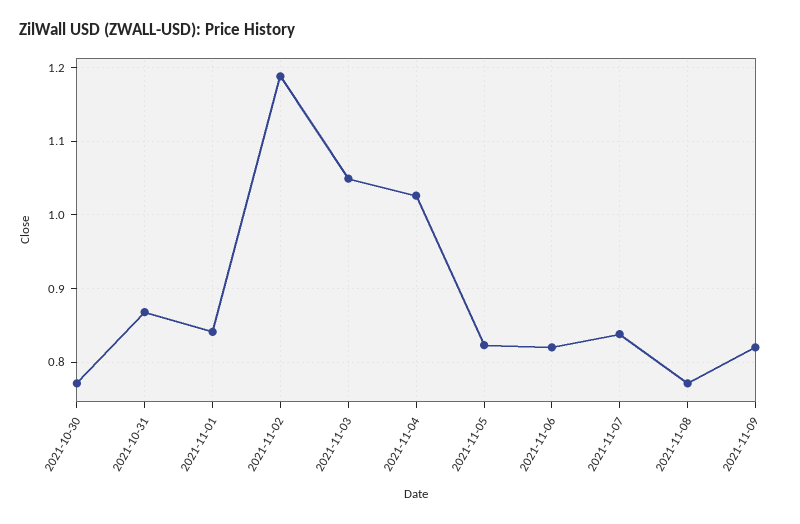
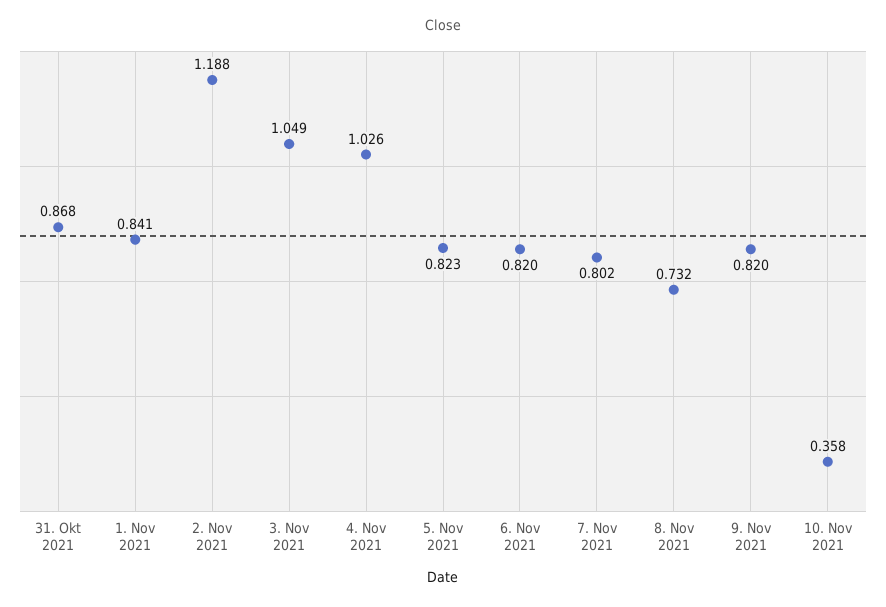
2021-10-30: 0.77 -> none
2021-11-07: 0.84 -> 0.802
2021-11-08: 0.77 -> 0.732
10. Nov 2021: none -> 0.358

